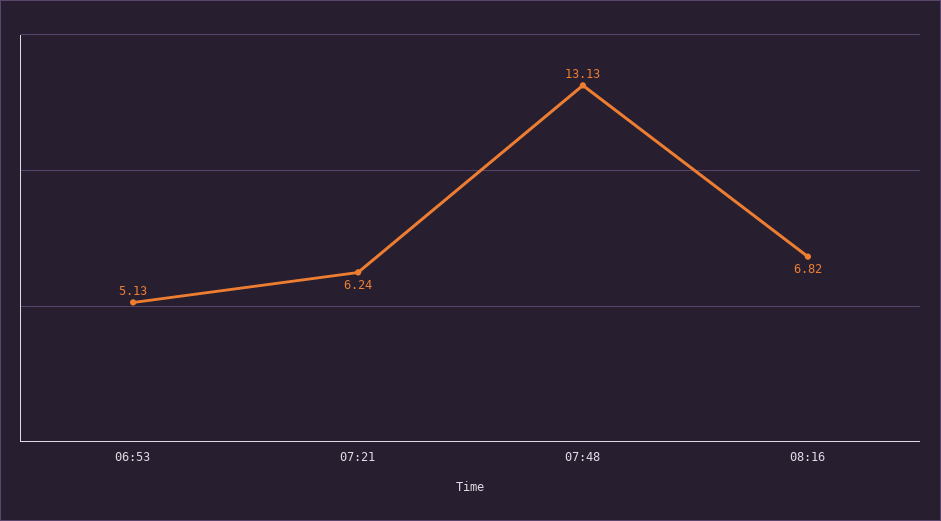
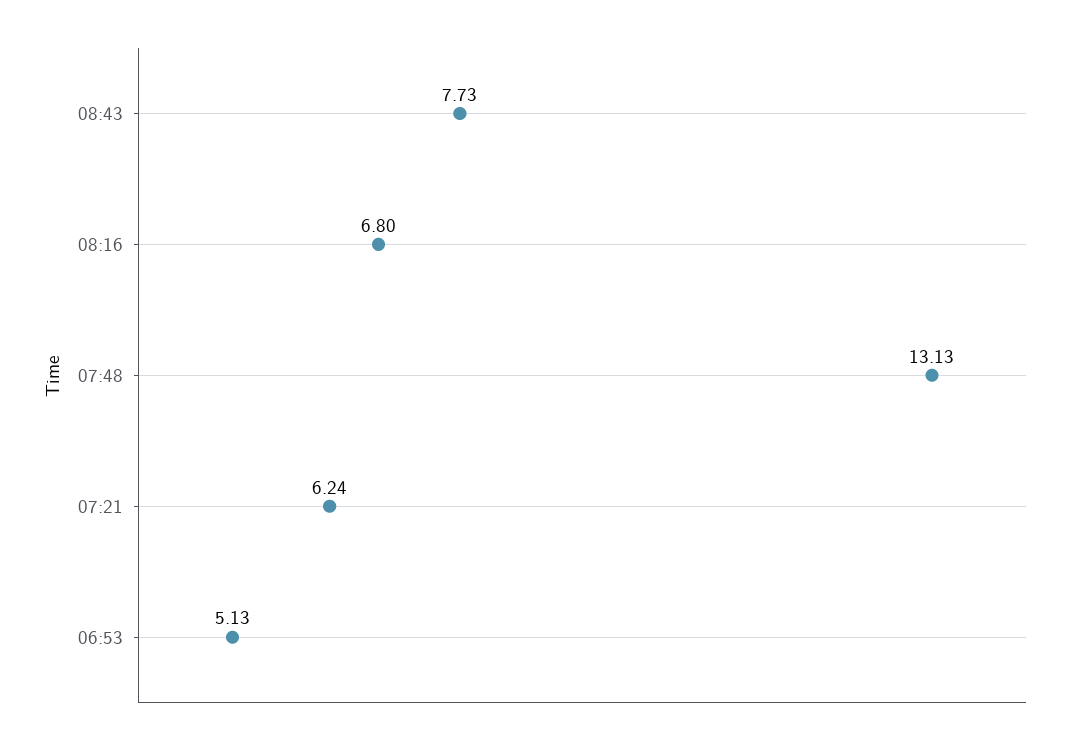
08:16: 6.82 -> 6.8
08:43: none -> 7.73

